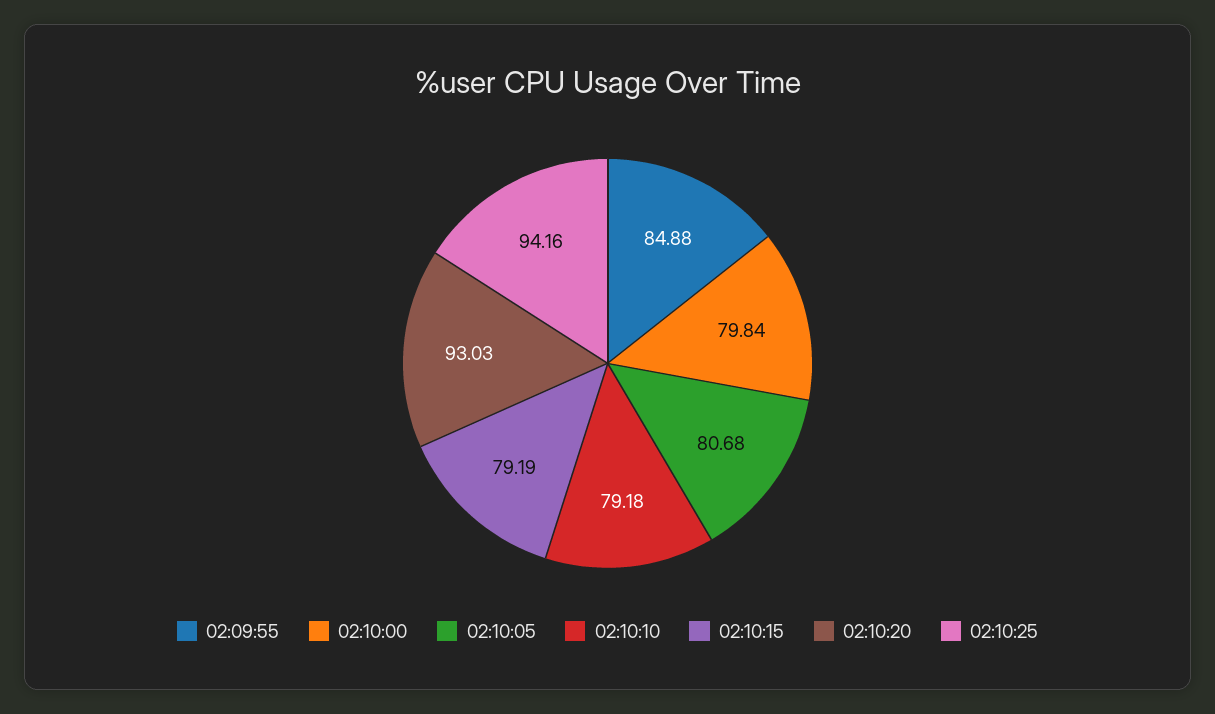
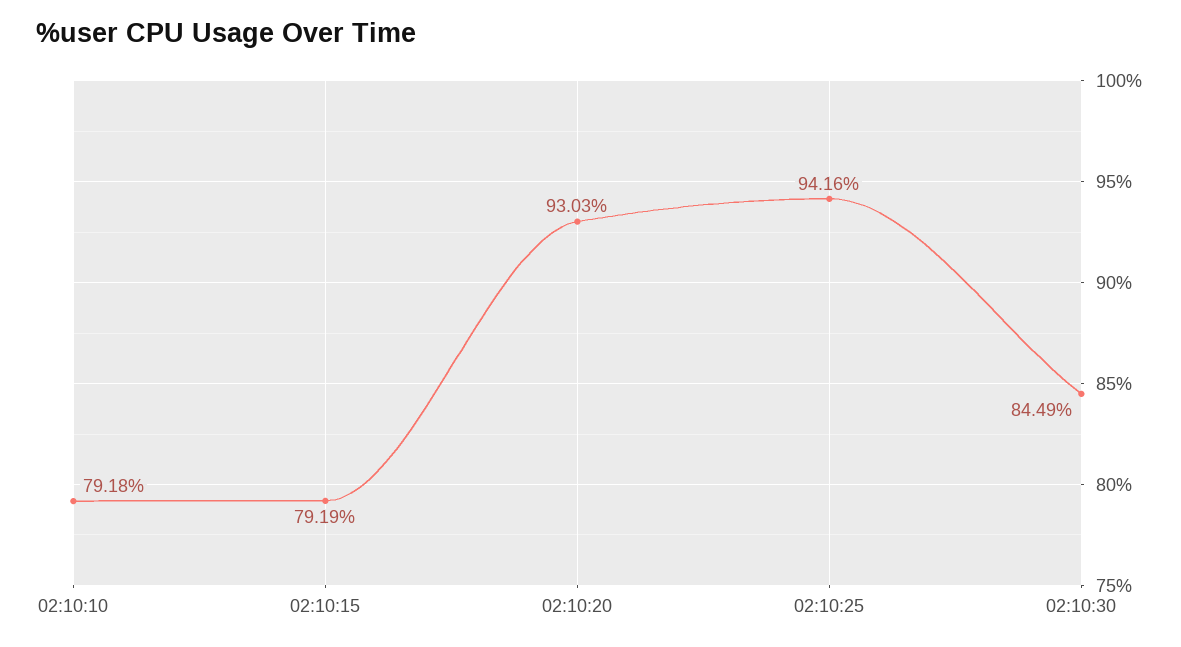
02:09:55: 84.88 -> none
02:10:00: 79.84 -> none
02:10:05: 80.68 -> none
02:10:30: none -> 84.49

